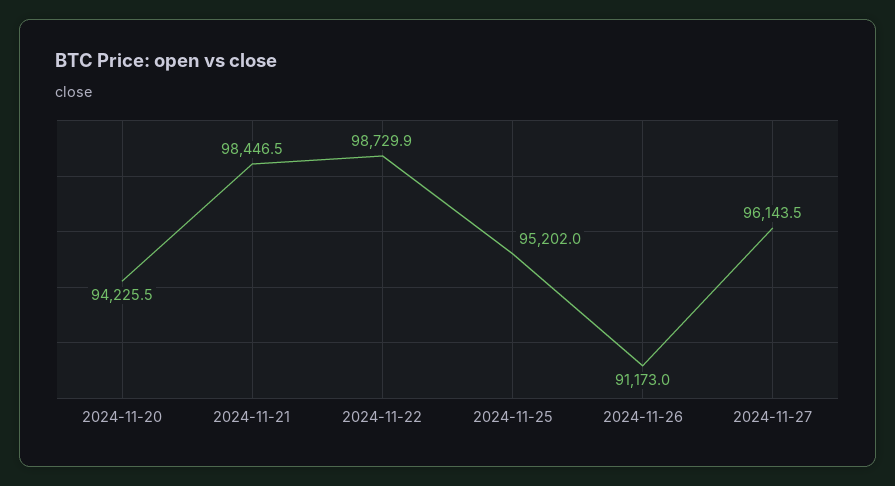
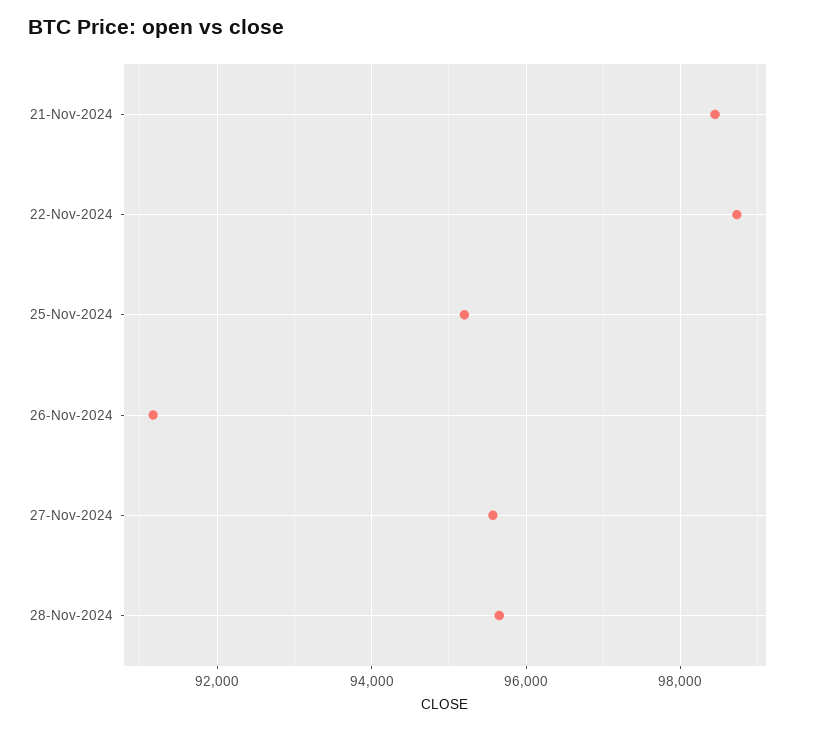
2024-11-20: 94225.5 -> none
2024-11-27: 96143.5 -> 95600
28-Nov-2024: none -> 95600

